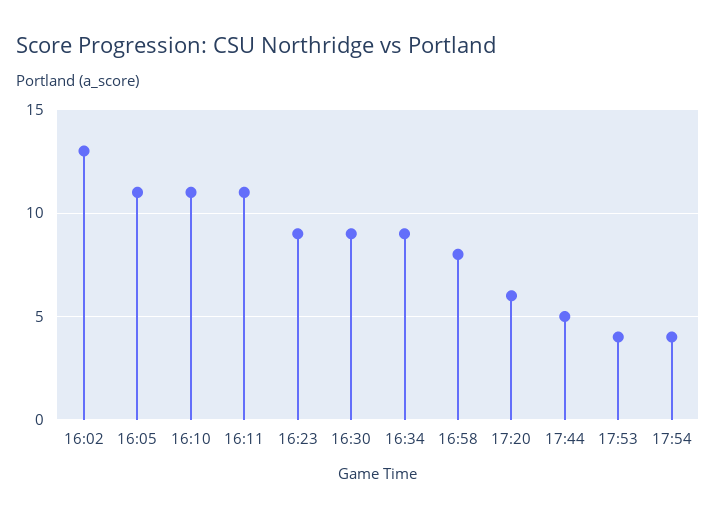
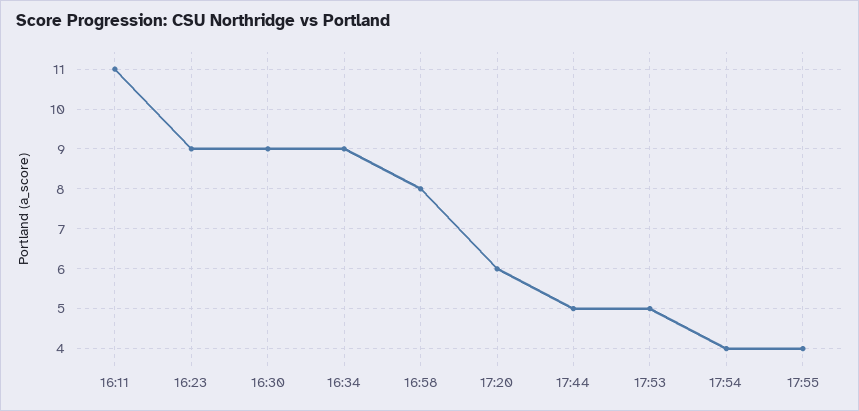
16:02: 13 -> none
16:05: 11 -> none
16:10: 11 -> none
17:53: 4 -> 5
17:55: none -> 4

